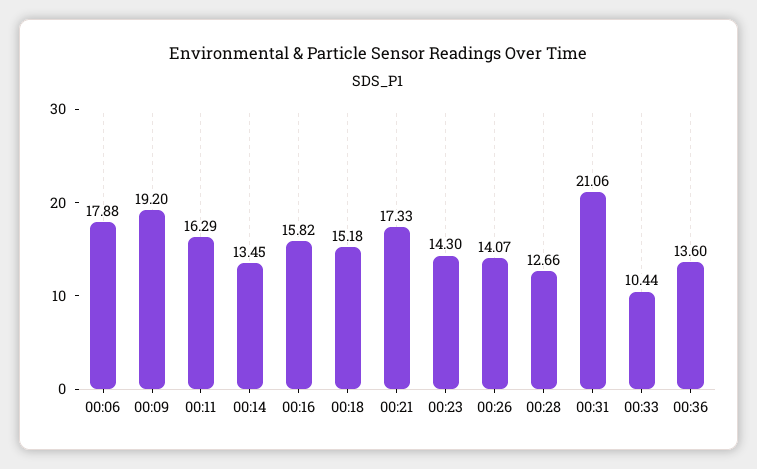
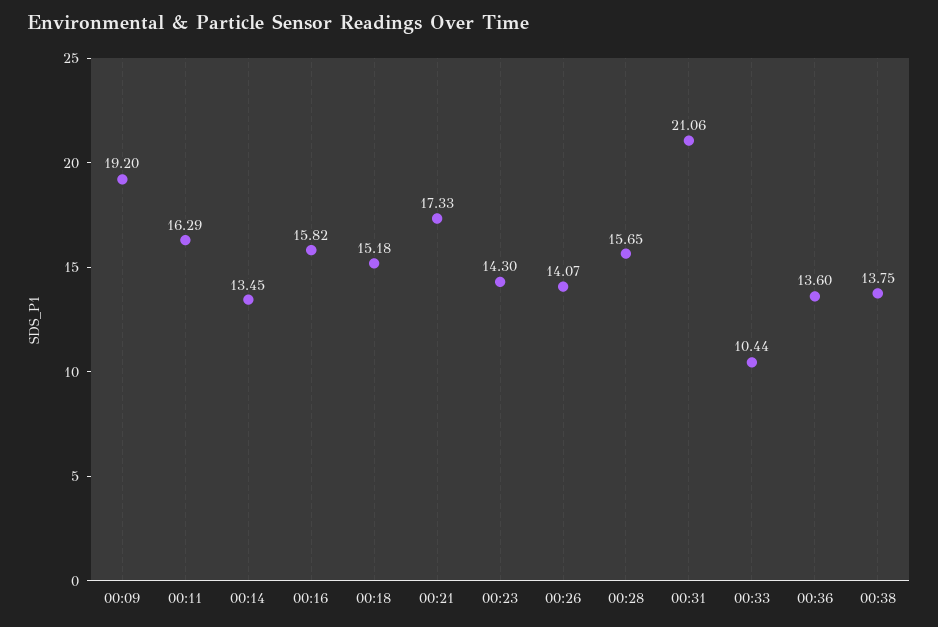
00:06: 17.88 -> none
00:28: 12.66 -> 15.65
00:38: none -> 13.75

